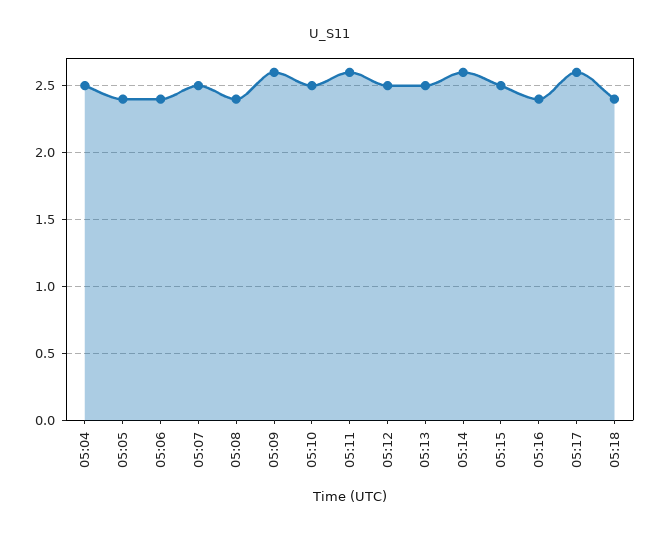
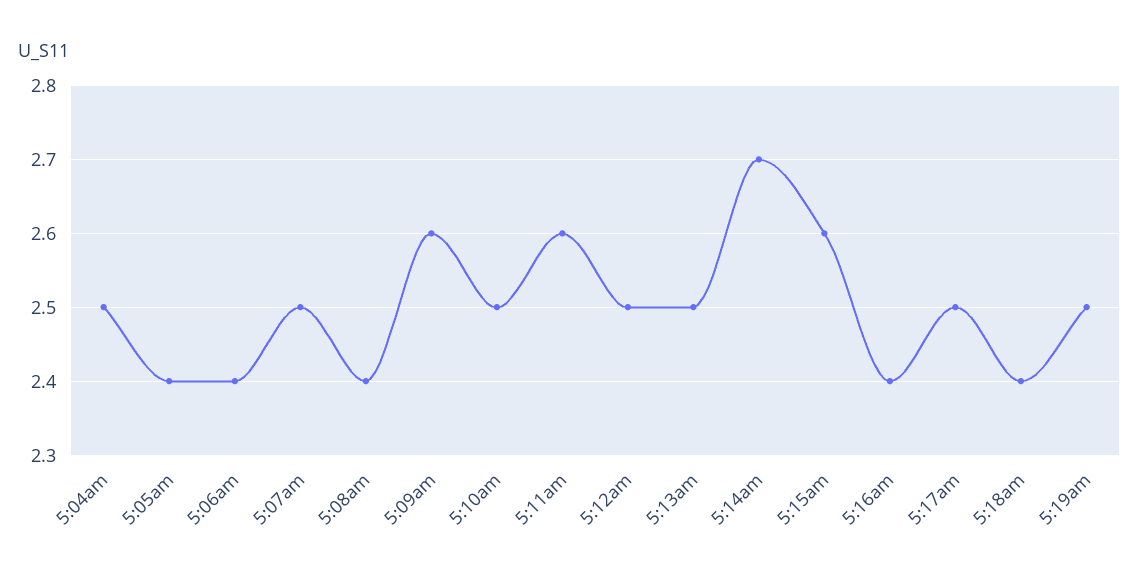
05:14: 2.6 -> 2.7
05:15: 2.5 -> 2.6
05:17: 2.6 -> 2.5
5:19am: none -> 2.5

